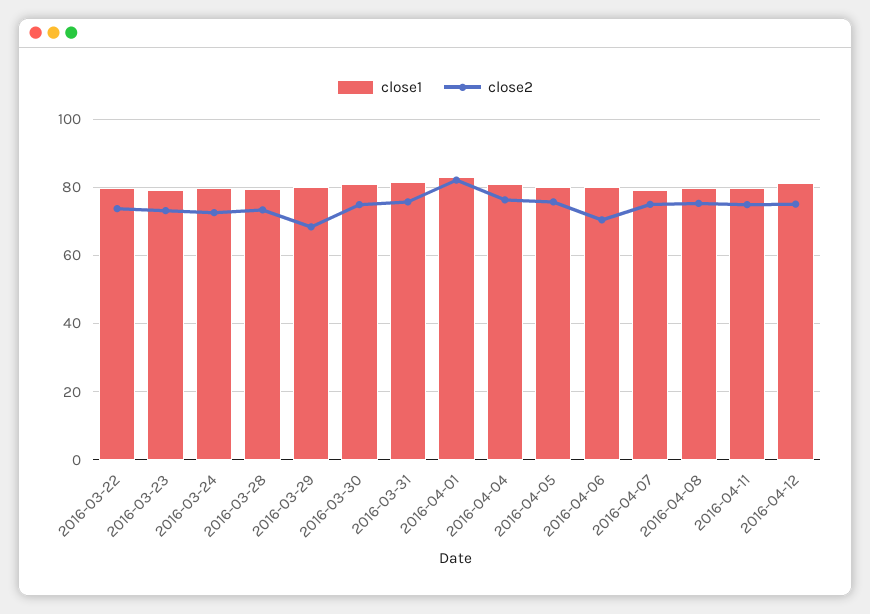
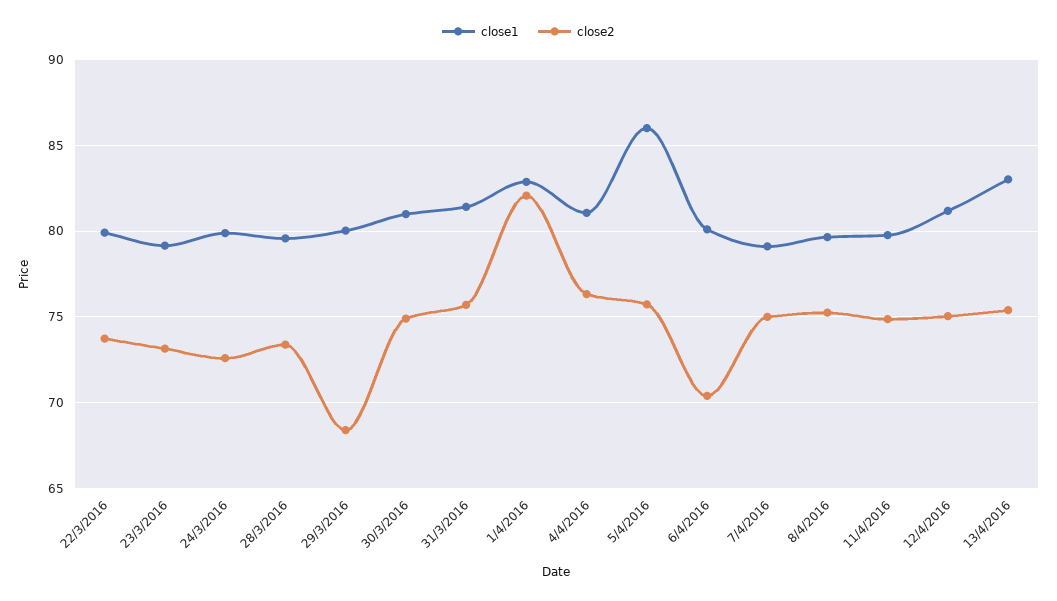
close1, 2016-04-05: 80 -> 86
close1, 13/4/2016: none -> 83
close2, 13/4/2016: none -> 75.5

